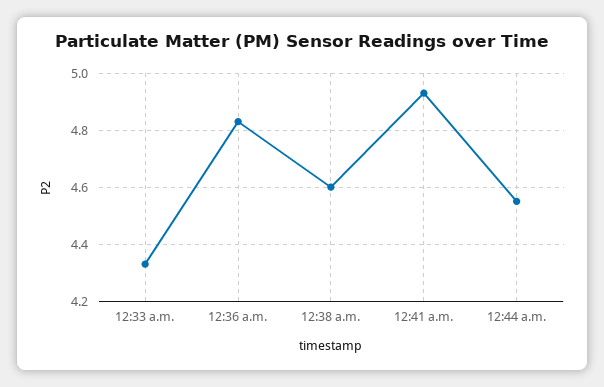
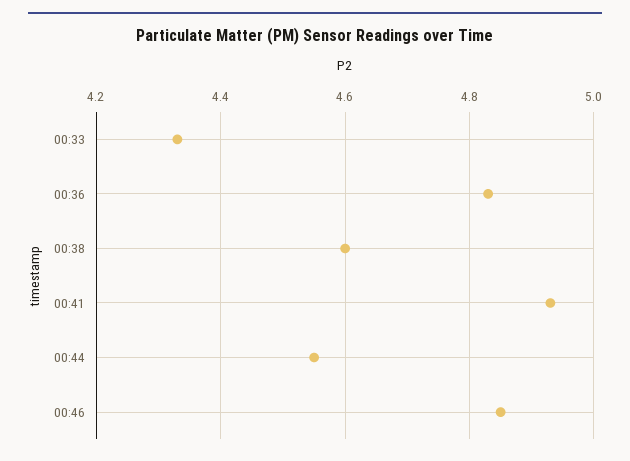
00:46: none -> 4.85

